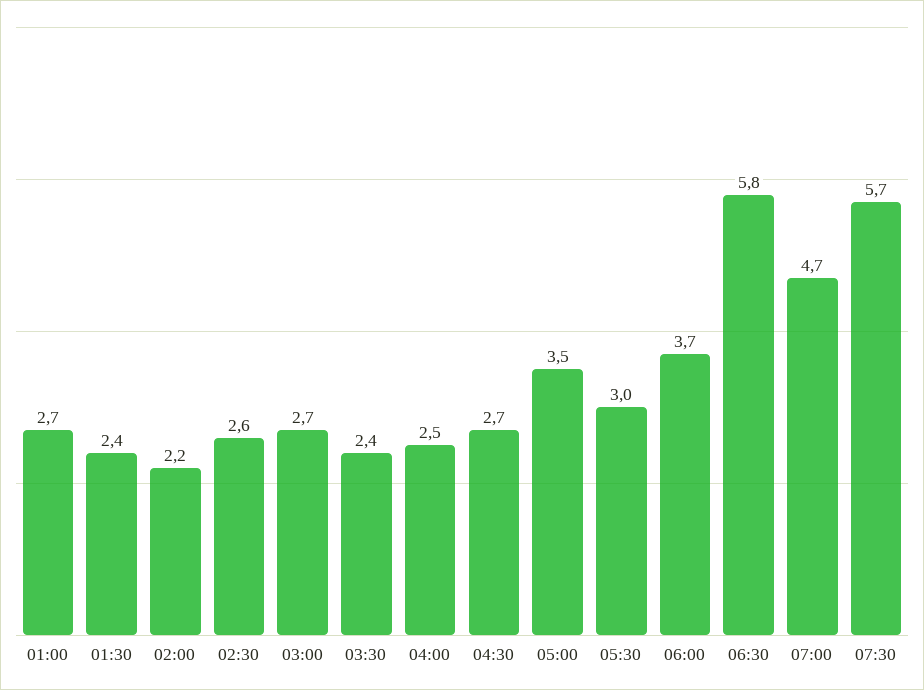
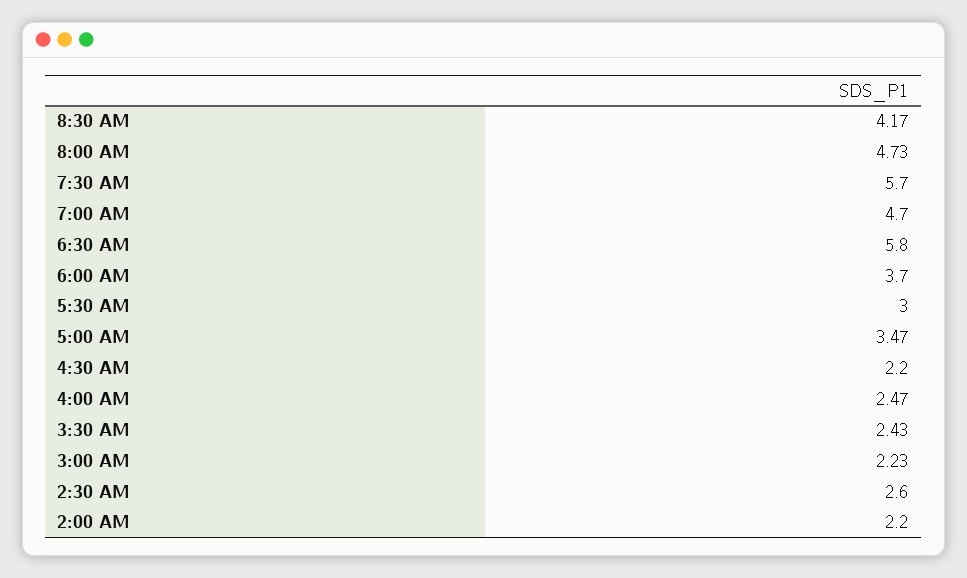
01:00: 2.7 -> none
01:30: 2.4 -> none
03:00: 2.7 -> 2.23
04:30: 2.7 -> 2.2
8:30 AM: none -> 4.17
8:00 AM: none -> 4.73

